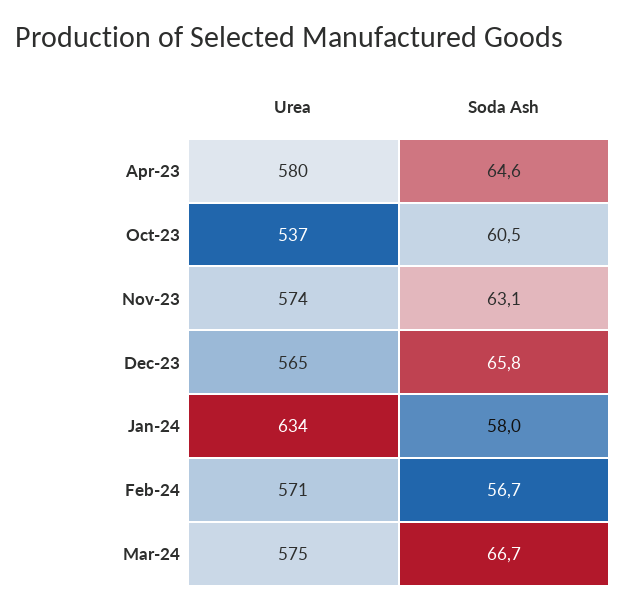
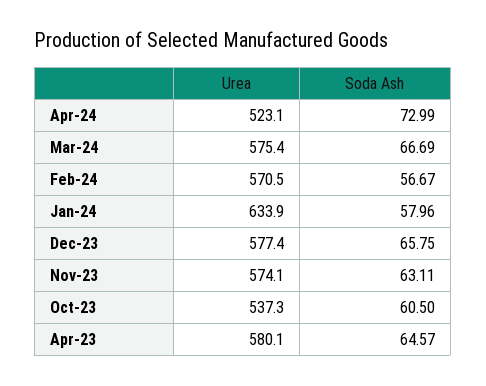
Urea, Dec-23: 565 -> 577.4
Urea, Apr-24: none -> 523.1
Soda Ash, Apr-24: none -> 72.99

